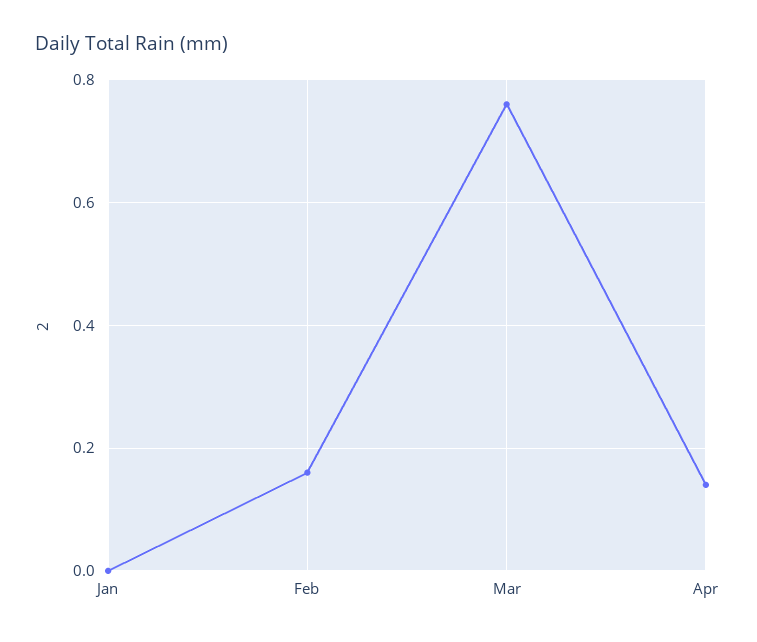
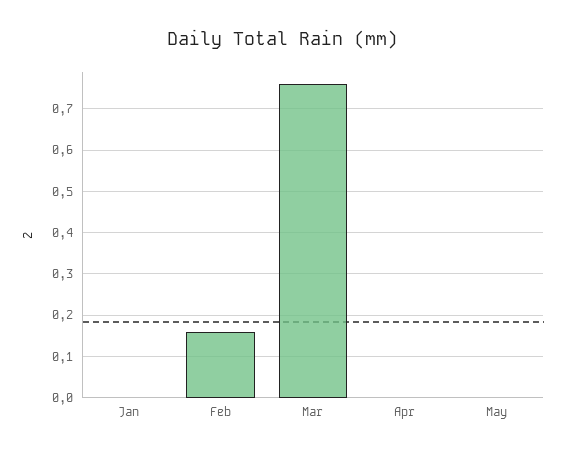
Apr: 0.15 -> 0
May: none -> 0

